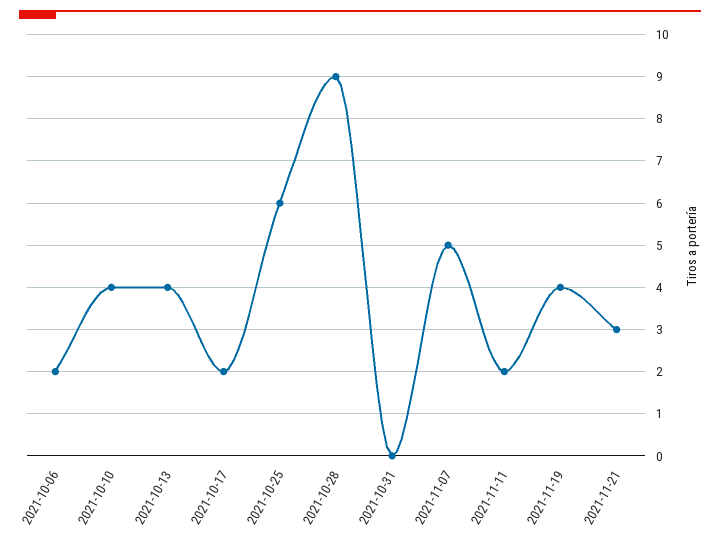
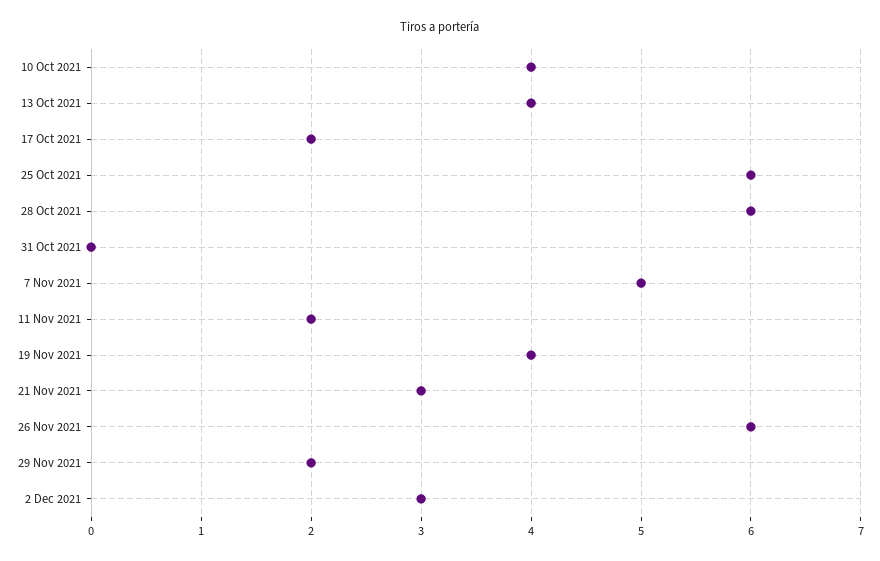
2021-10-06: 2 -> none
2021-10-28: 9 -> 6
26 Nov 2021: none -> 6
29 Nov 2021: none -> 2
2 Dec 2021: none -> 3

